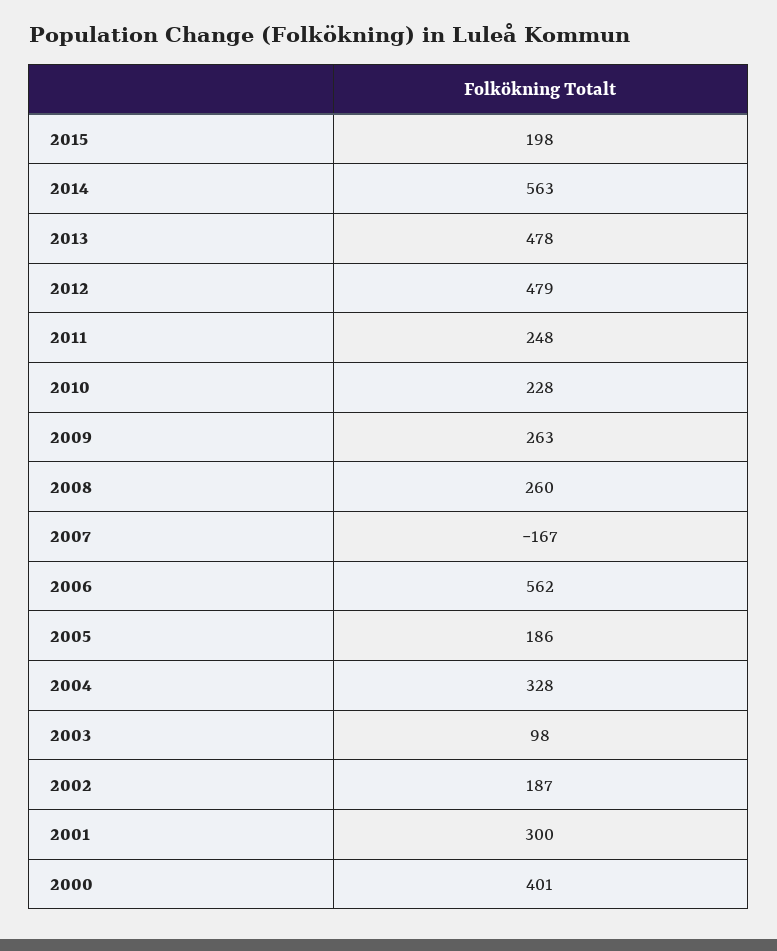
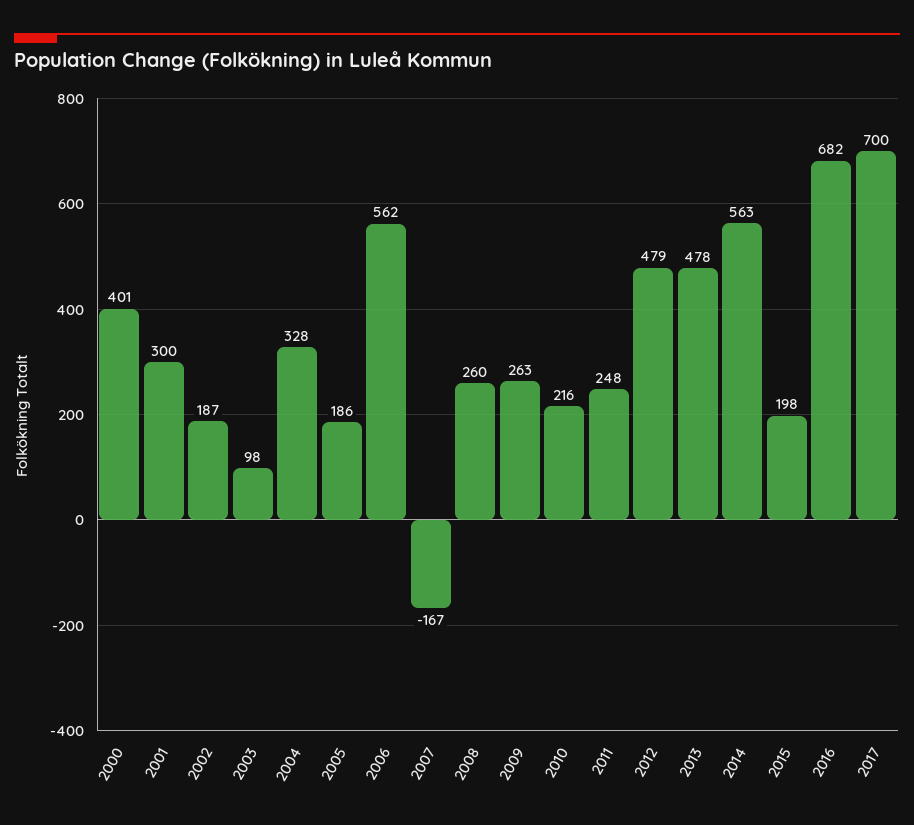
2010: 228 -> 216
2016: none -> 682
2017: none -> 700

